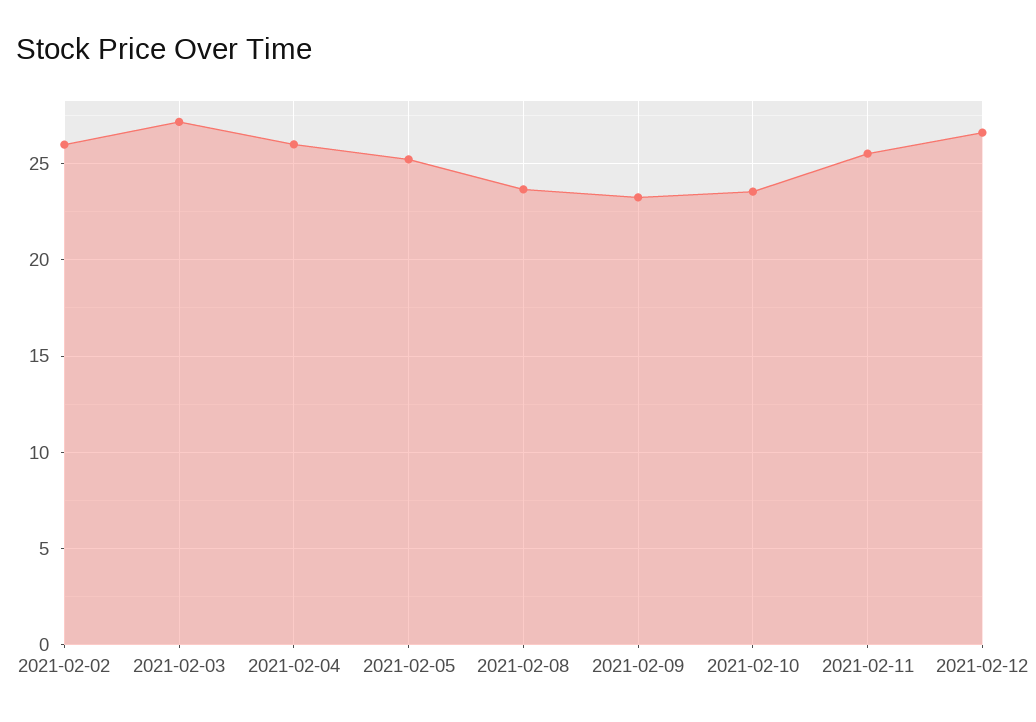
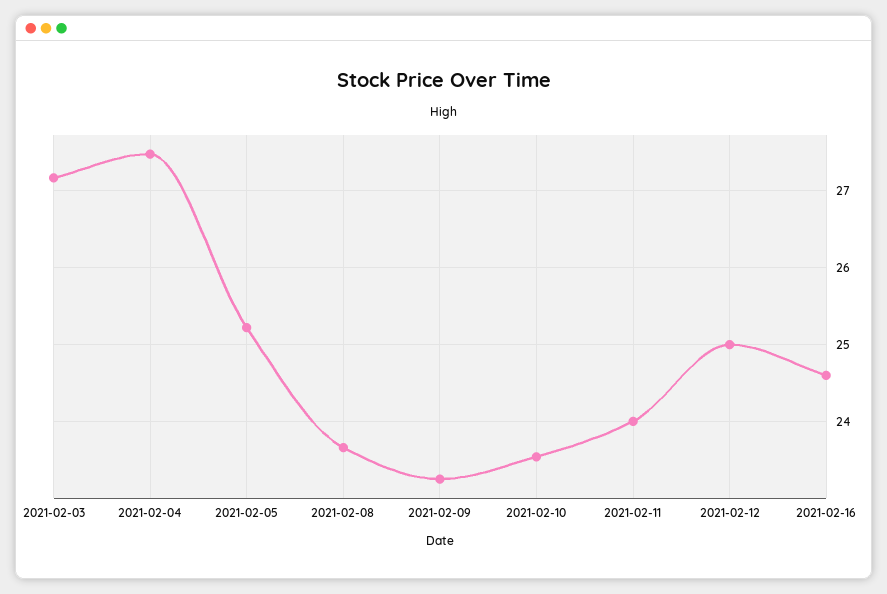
2021-02-02: 26 -> none
2021-02-04: 26 -> 27.5
2021-02-11: 25.5 -> 24
2021-02-12: 26.5 -> 25
2021-02-16: none -> 24.6

